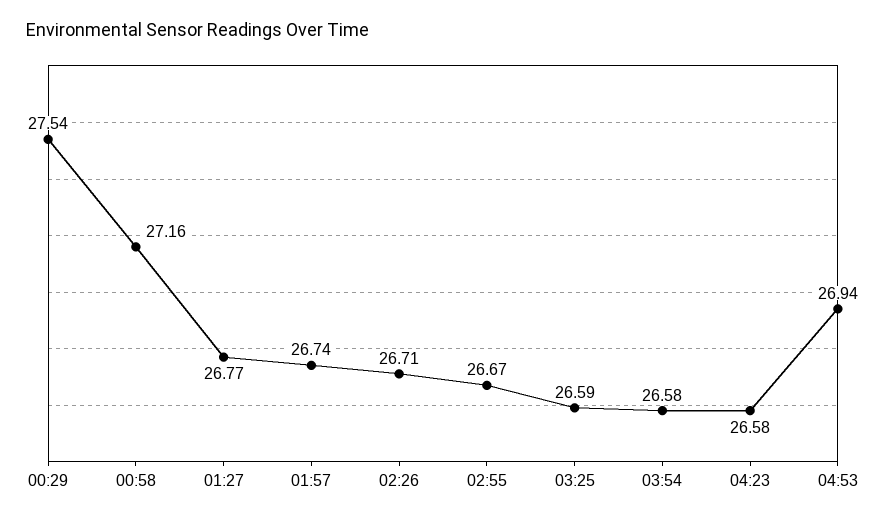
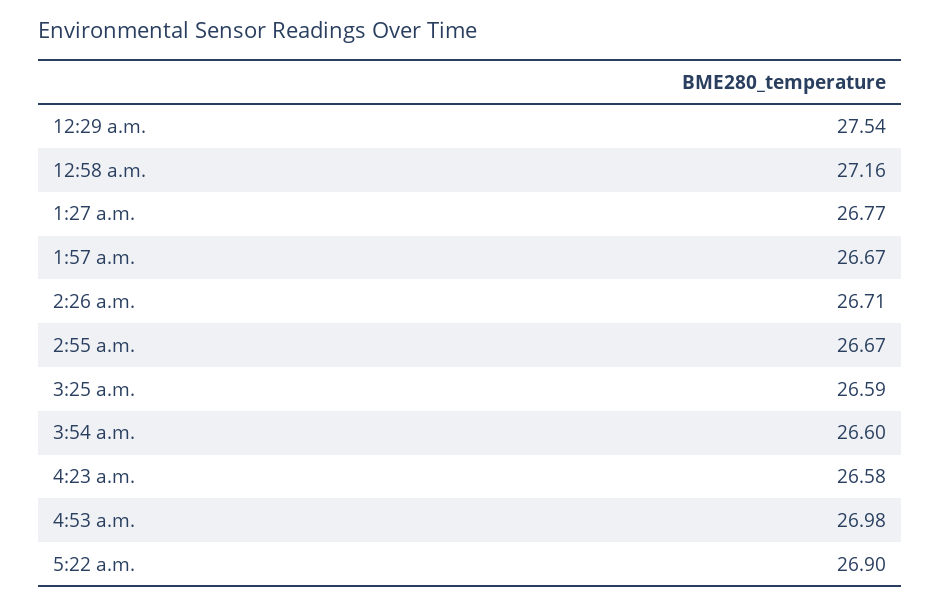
01:57: 26.74 -> 26.67
03:54: 26.58 -> 26.6
04:53: 26.94 -> 26.98
5:22 a.m.: none -> 26.9

